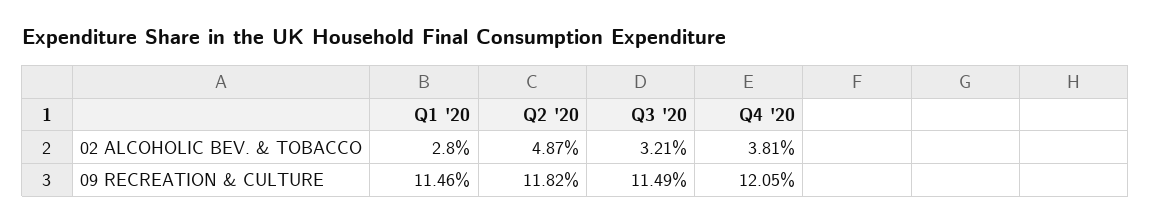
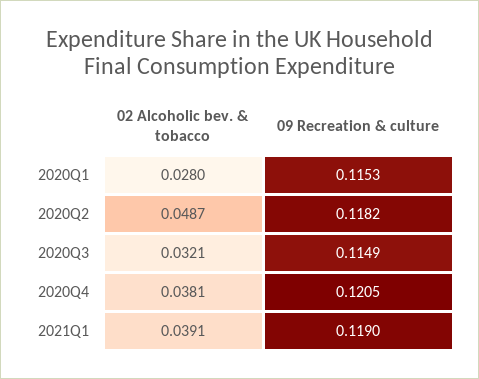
Q1 '20, 09 RECREATION & CULTURE: 0.1146 -> 0.1153
2021Q1, 02 ALCOHOLIC BEV. & TOBACCO: none -> 0.0391
2021Q1, 09 RECREATION & CULTURE: none -> 0.119

